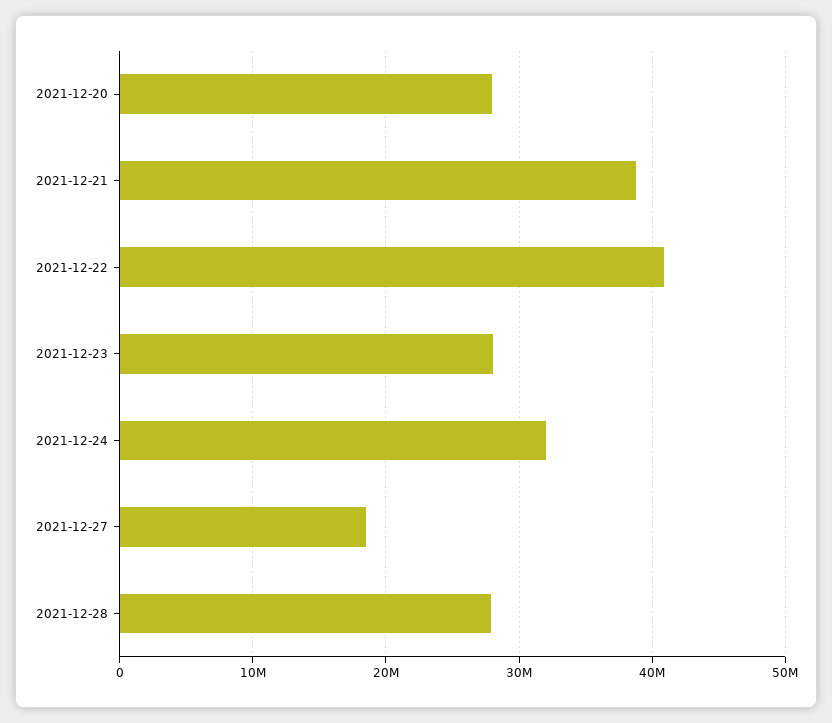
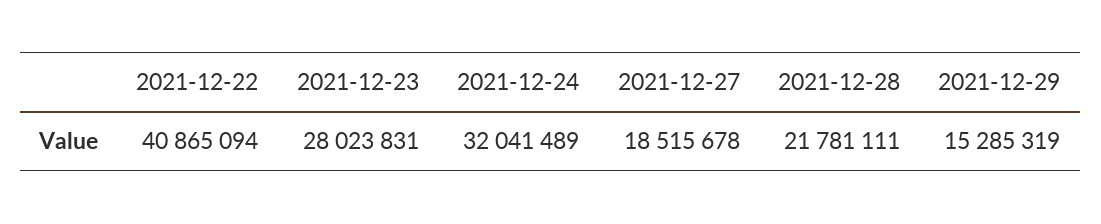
2021-12-20: 28000000 -> none
2021-12-21: 39000000 -> none
2021-12-28: 28000000 -> 21781111
2021-12-29: none -> 15285319

